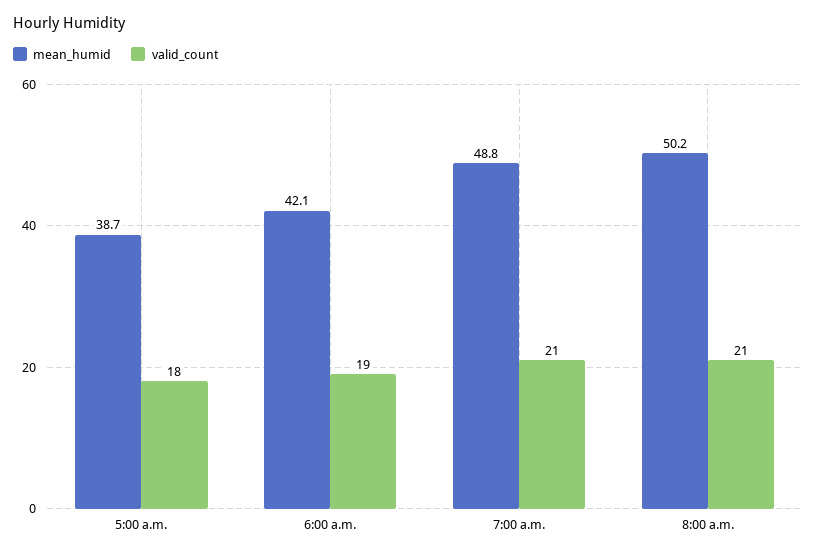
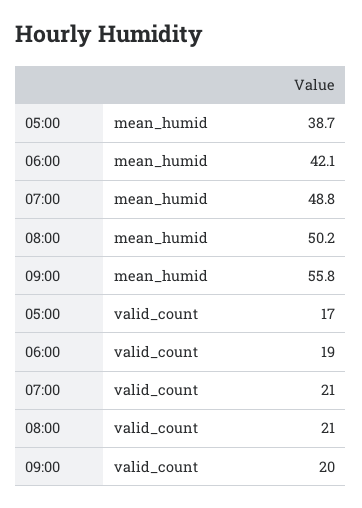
valid_count, 5:00 a.m.: 18 -> 17
mean_humid, 09:00: none -> 55.8
valid_count, 09:00: none -> 20

